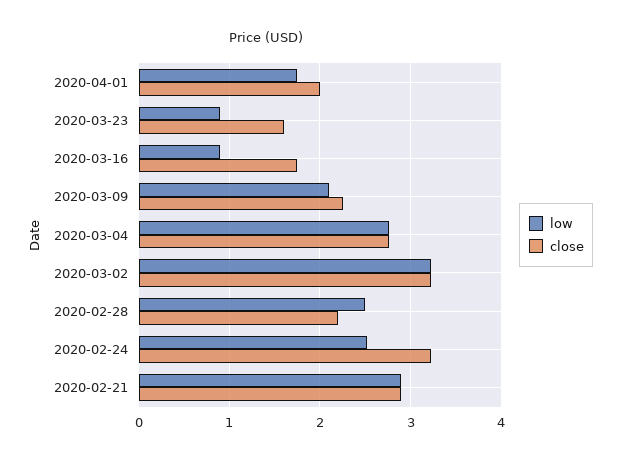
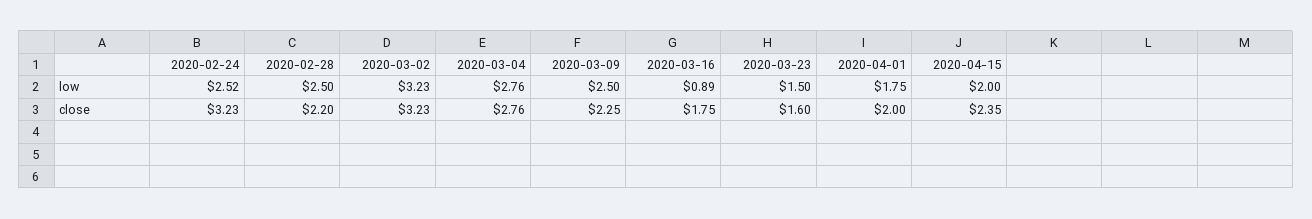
low, 2020-03-23: 0.9 -> 1.5
low, 2020-03-09: 2.1 -> 2.5
low, 2020-02-21: 2.9 -> none
close, 2020-02-21: 2.9 -> none
low, 2020-04-15: none -> 2
close, 2020-04-15: none -> 2.35

